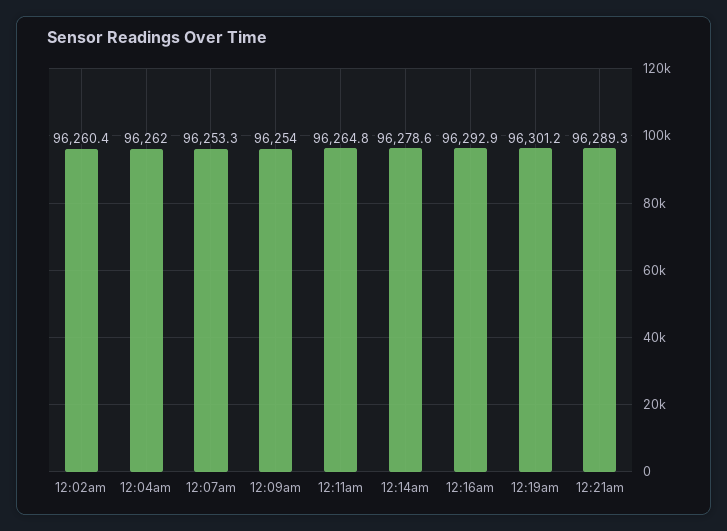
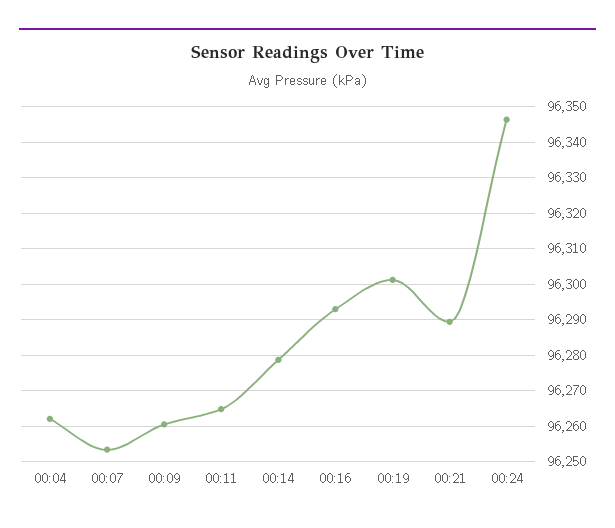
12:02am: 96260.4 -> none
12:09am: 96254 -> 96260
00:24: none -> 96346

